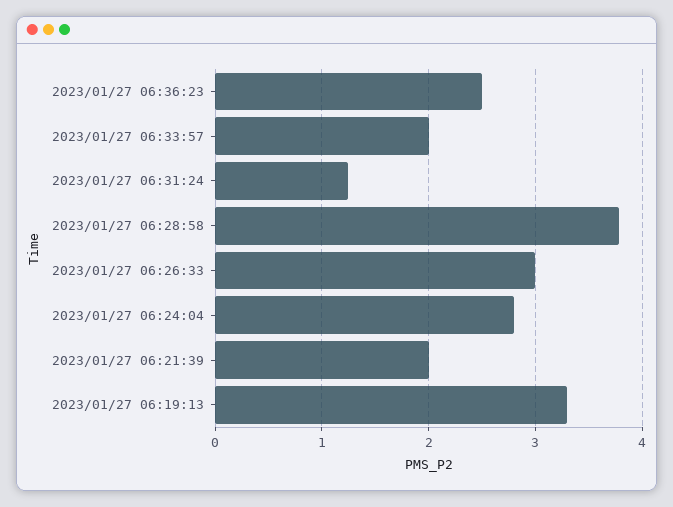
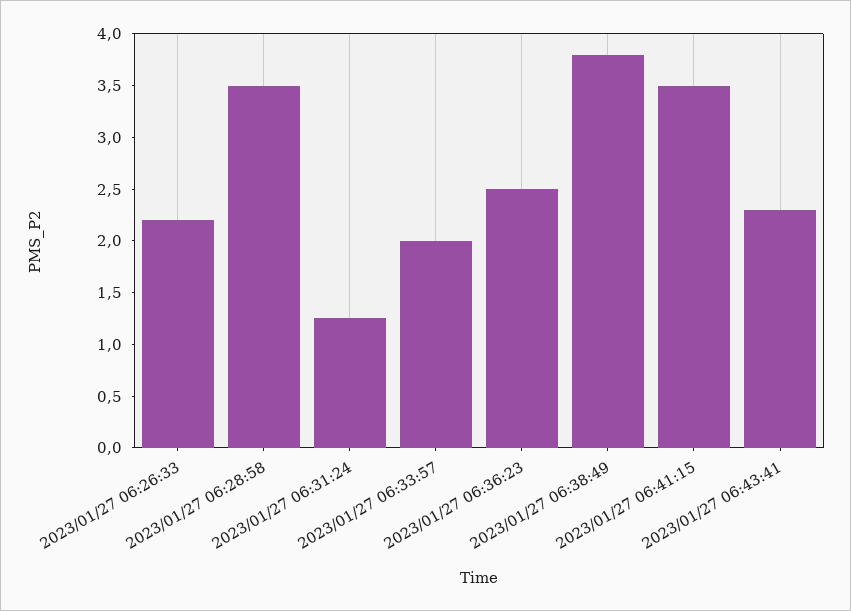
2023/01/27 06:28:58: 3.8 -> 3.5
2023/01/27 06:26:33: 3 -> 2.2
2023/01/27 06:24:04: 2.8 -> none
2023/01/27 06:21:39: 2 -> none
2023/01/27 06:19:13: 3.3 -> none
2023/01/27 06:38:49: none -> 3.8
2023/01/27 06:41:15: none -> 3.5
2023/01/27 06:43:41: none -> 2.3

